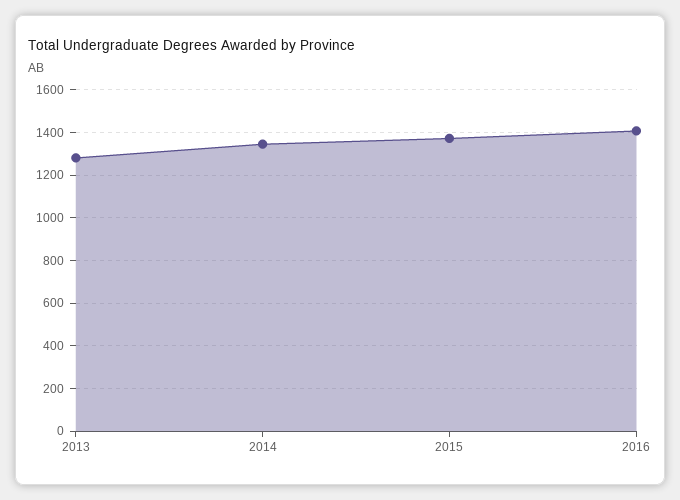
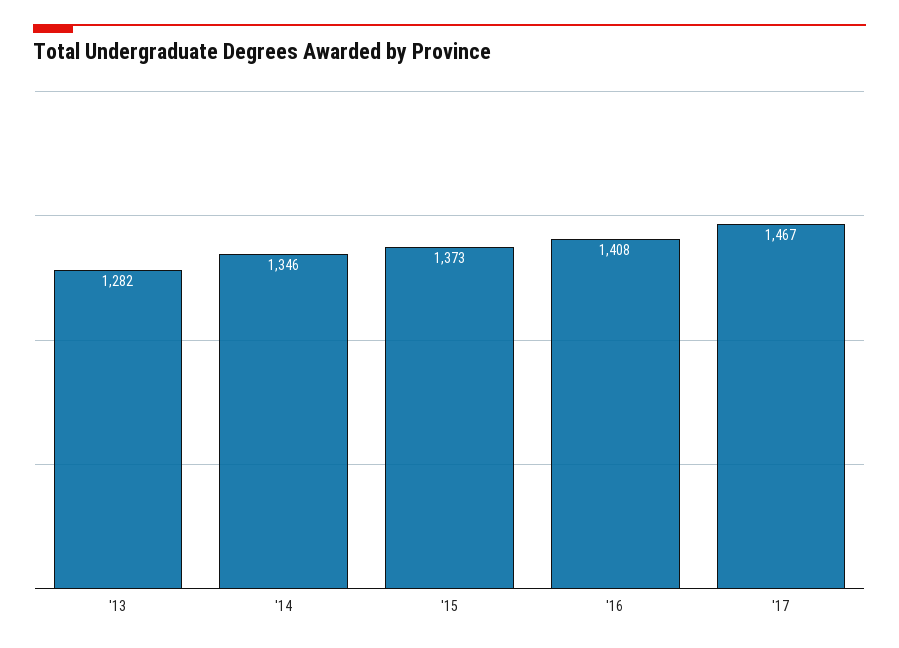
'17: none -> 1467

